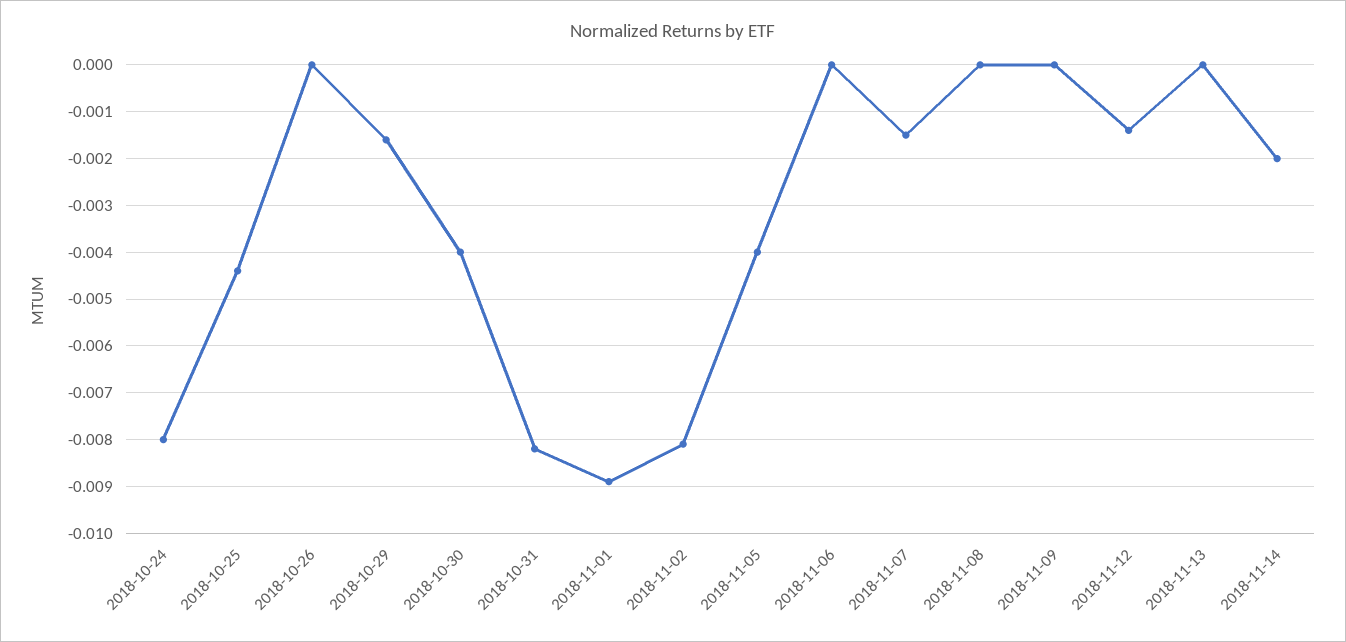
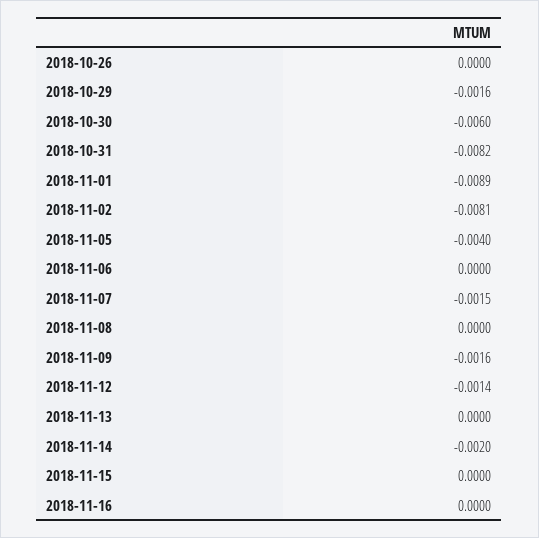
2018-10-24: -0.008 -> none
2018-10-25: -0.0045 -> none
2018-10-30: -0.004 -> -0.006
2018-11-09: 0 -> -0.0016
2018-11-15: none -> 0
2018-11-16: none -> 0

